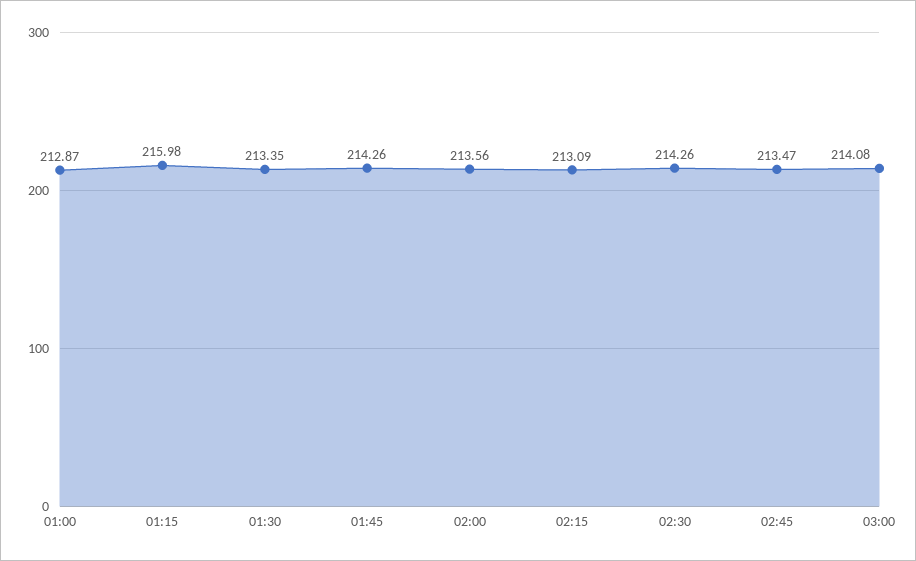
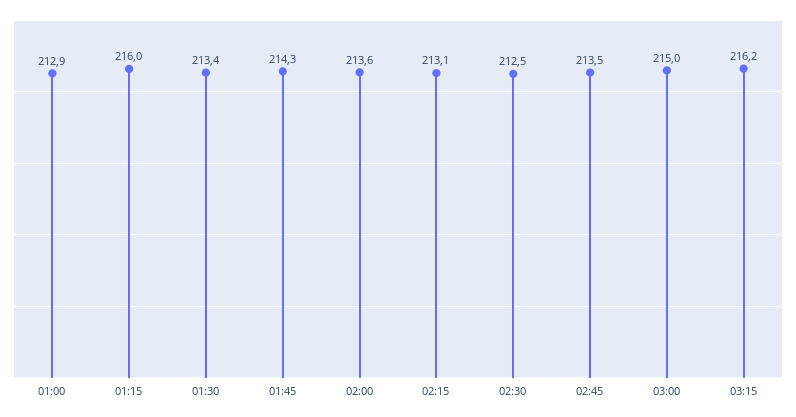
02:30: 214.26 -> 212.5
03:00: 214.08 -> 215
03:15: none -> 216.2

